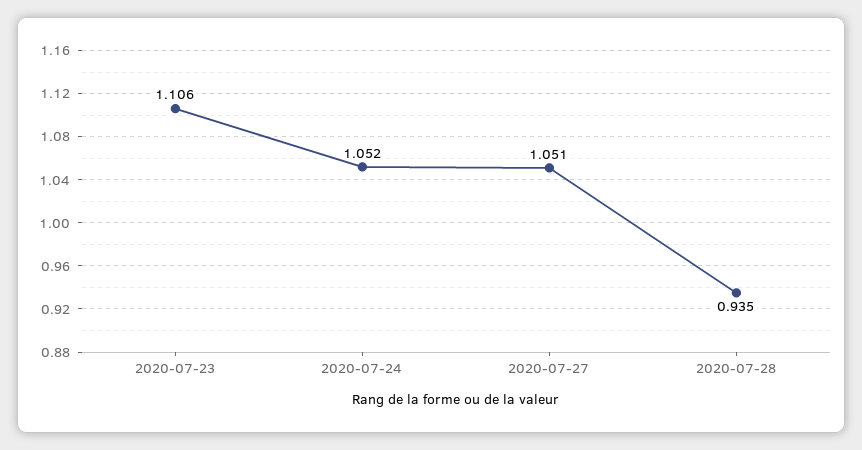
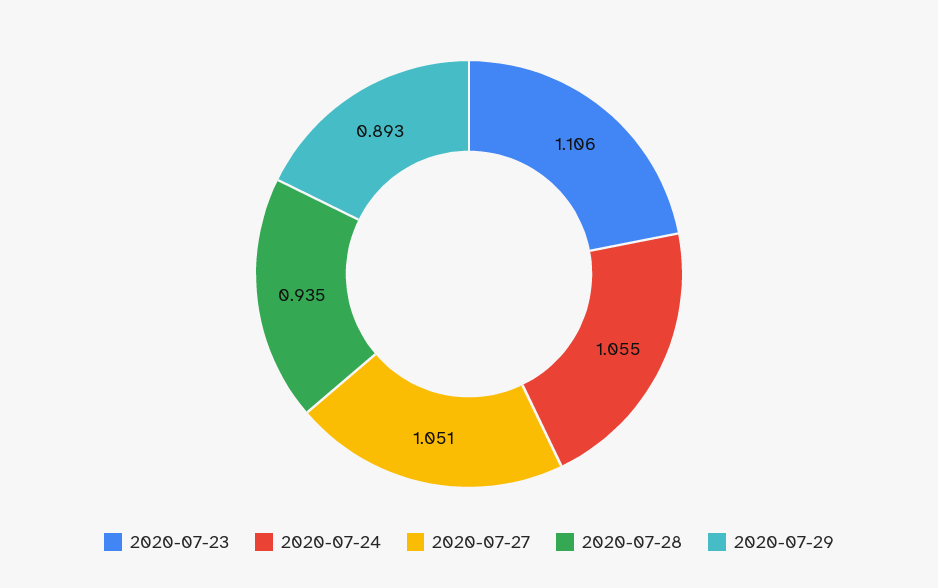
2020-07-24: 1.052 -> 1.055
2020-07-29: none -> 0.893

